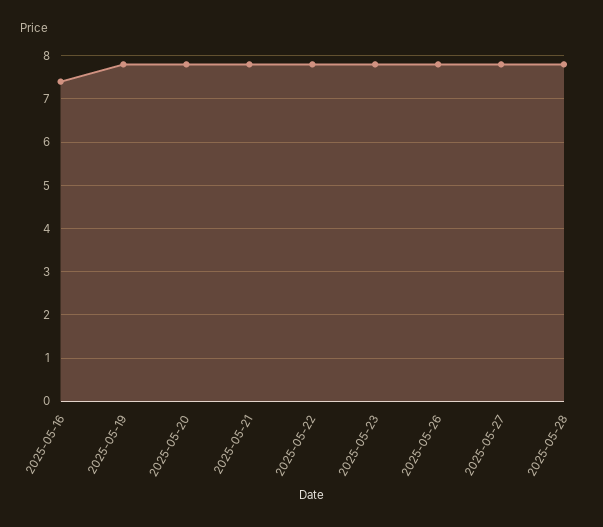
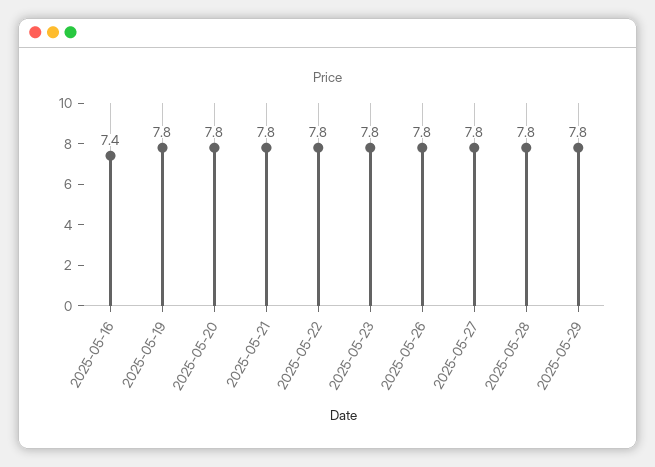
2025-05-29: none -> 7.8

